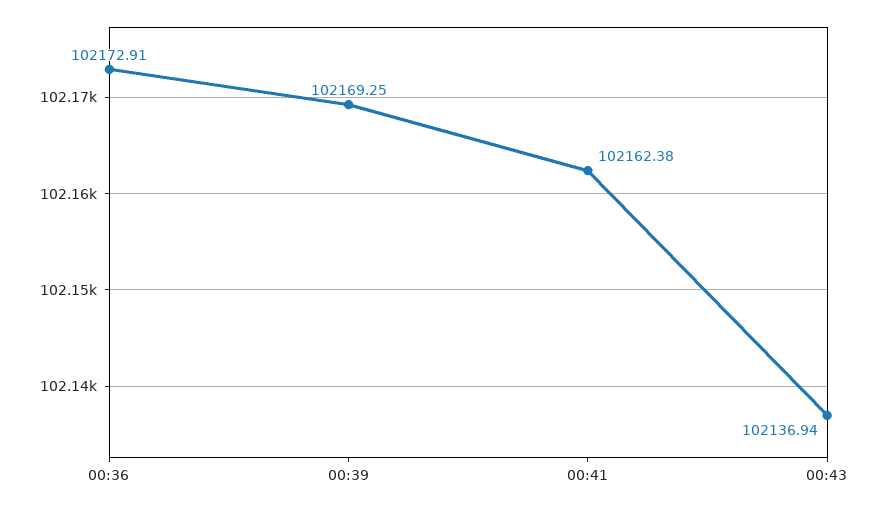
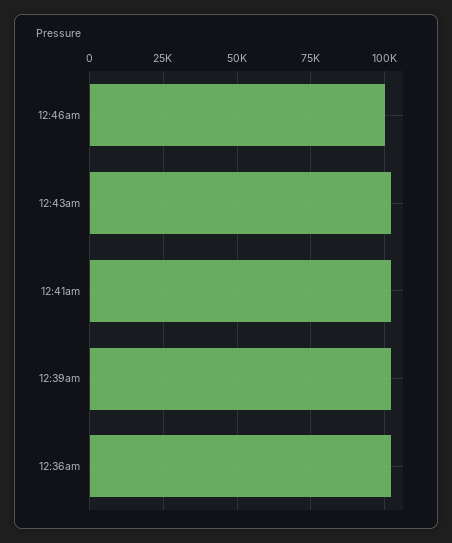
12:46am: none -> 100000

